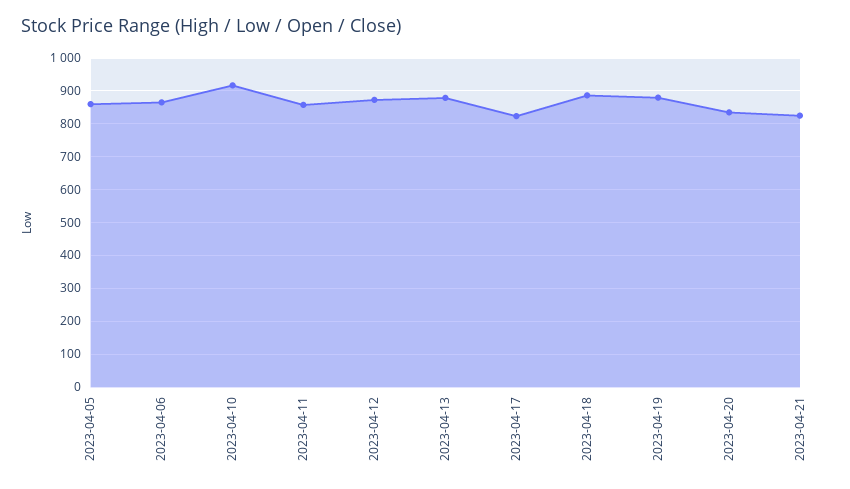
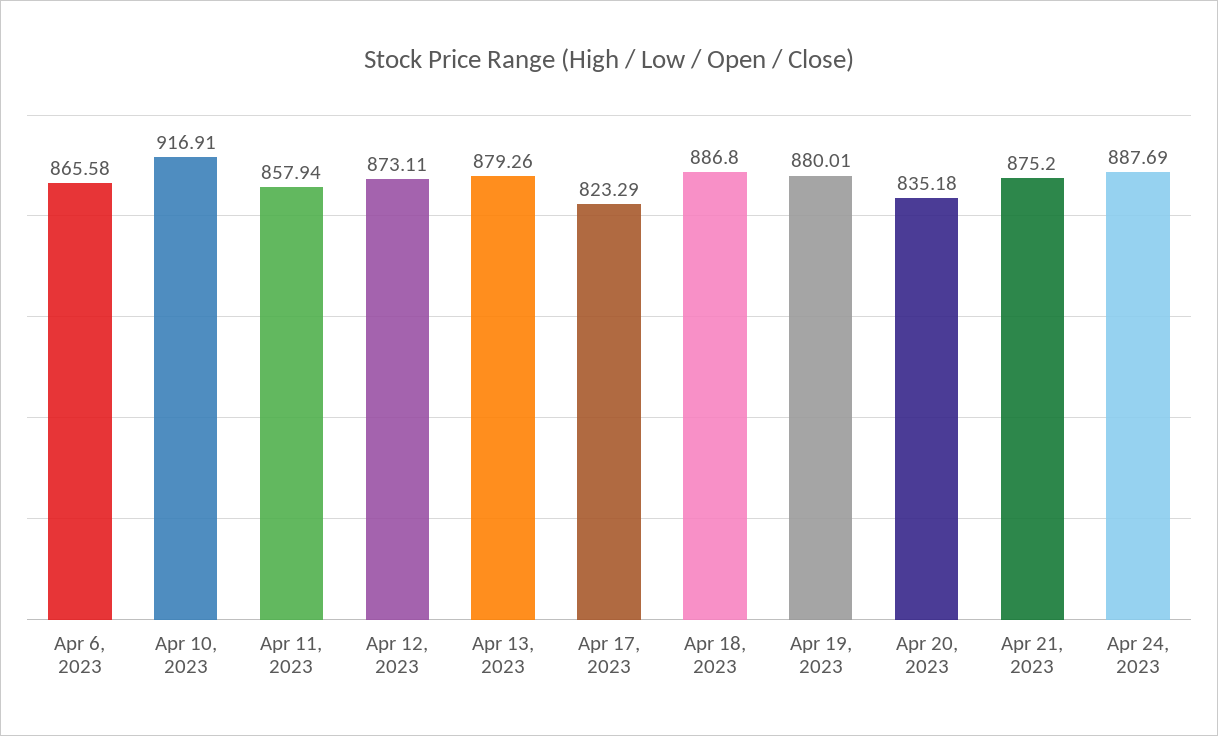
2023-04-05: 860 -> none
2023-04-21: 820 -> 875.2
Apr 24, 2023: none -> 887.69

